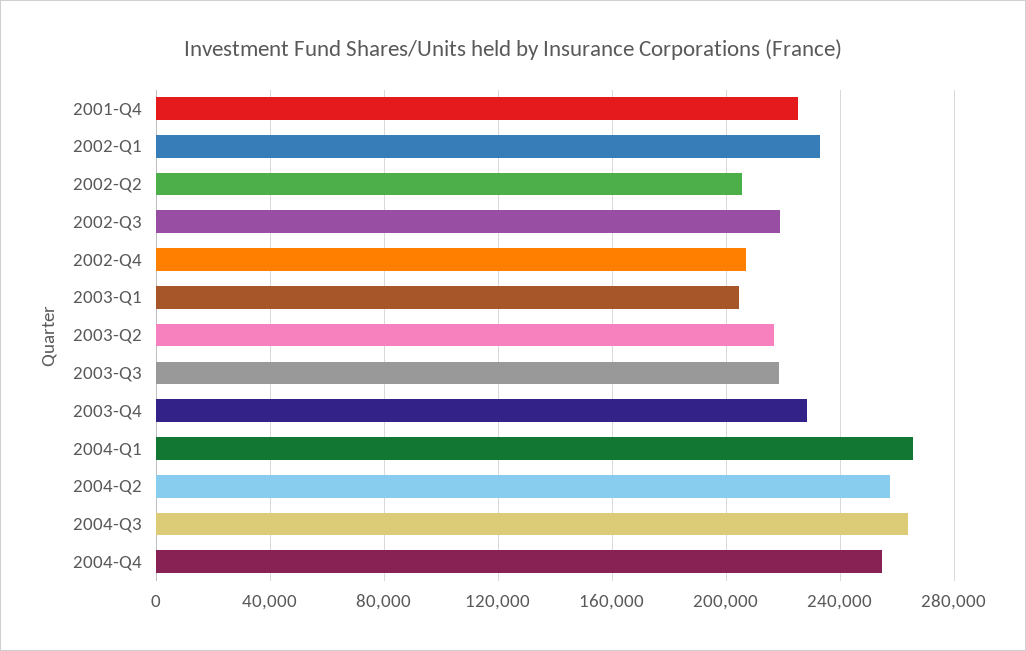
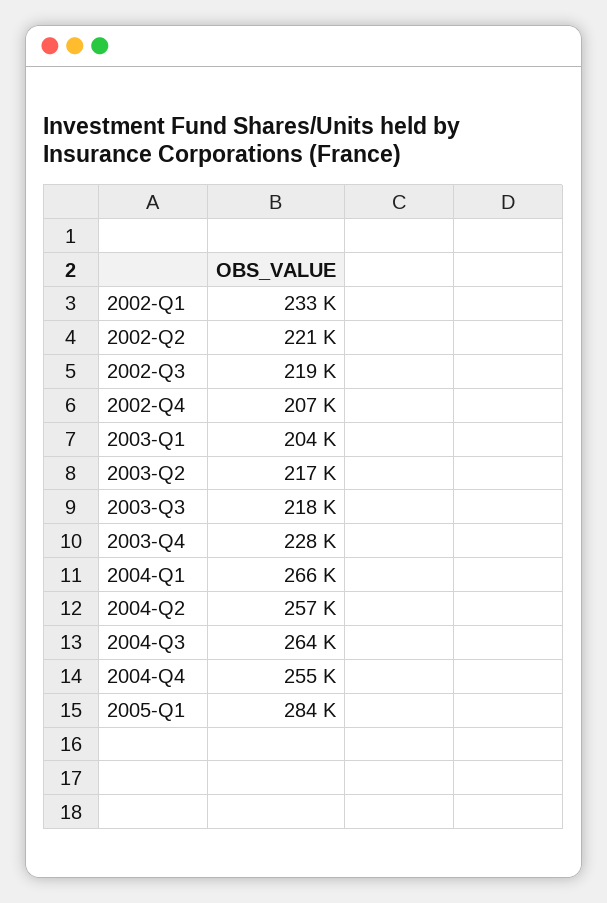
2001-Q4: 225000 -> none
2002-Q2: 205000 -> 221000
2005-Q1: none -> 284000

